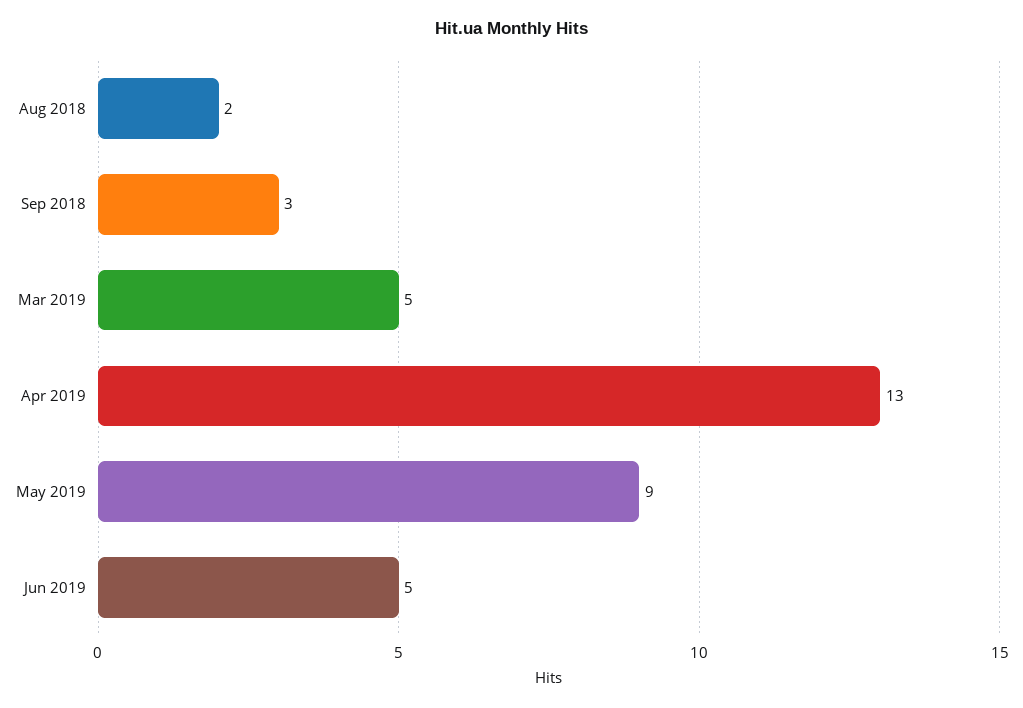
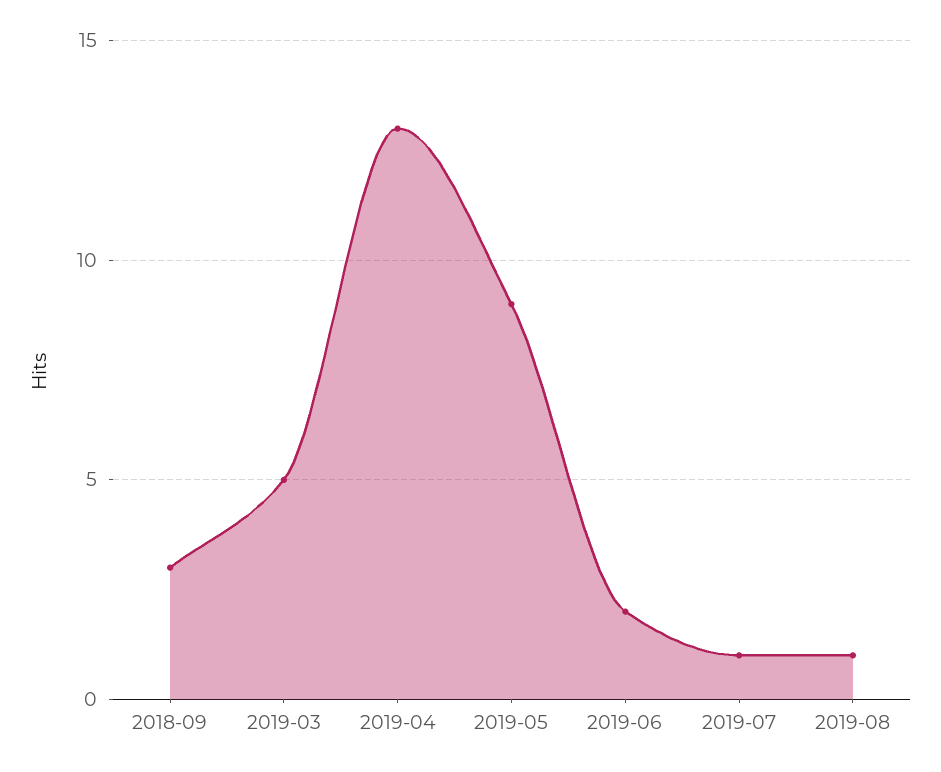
Aug 2018: 2 -> none
Jun 2019: 5 -> 2
2019-07: none -> 1
2019-08: none -> 1

